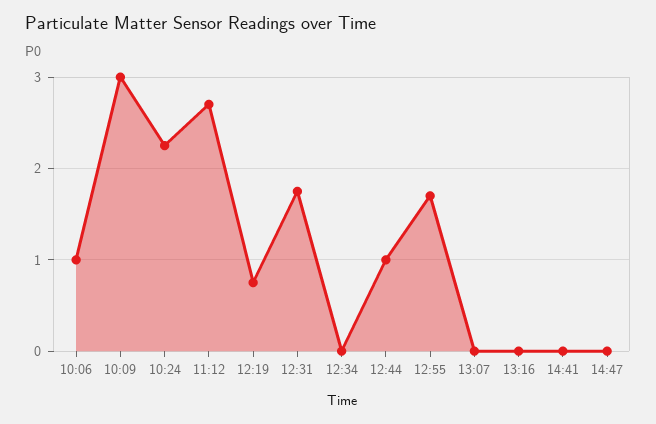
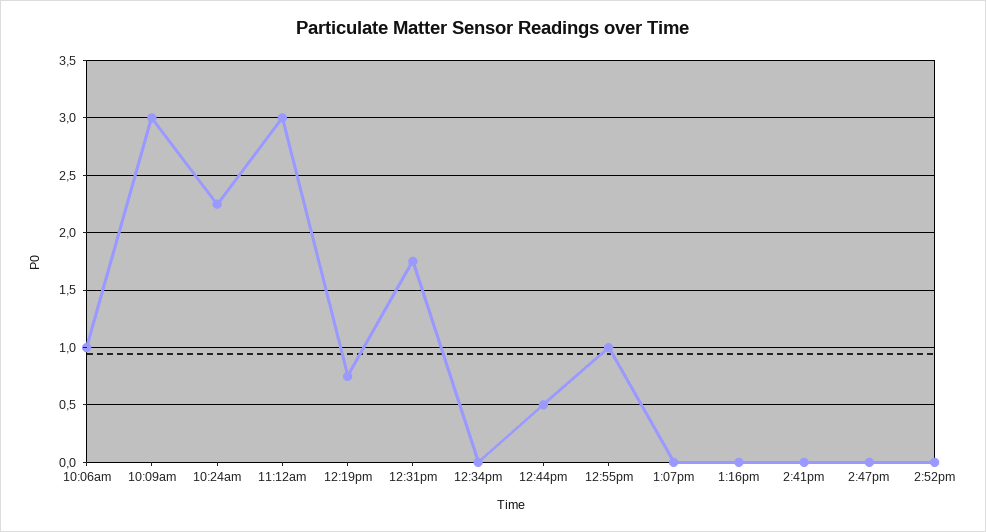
11:12: 2.7 -> 3
12:44: 1 -> 0.5
12:55: 1.7 -> 1
2:52pm: none -> 0

